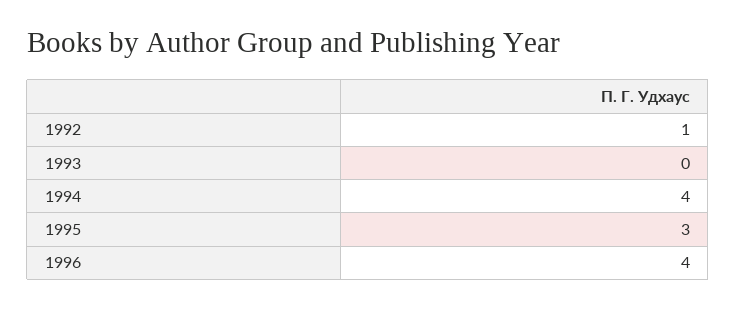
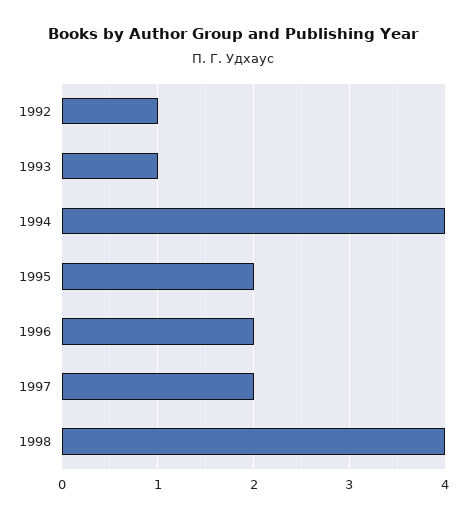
1993: 0 -> 1
1995: 3 -> 2
1996: 4 -> 2
1997: none -> 2
1998: none -> 4

